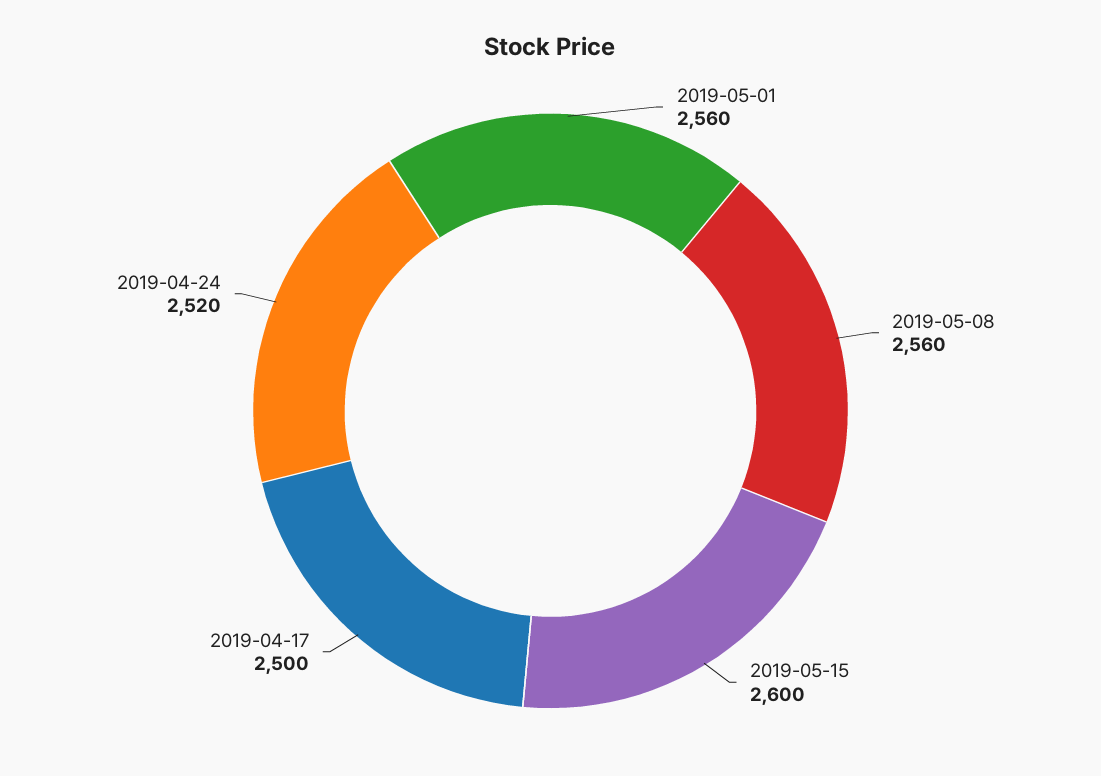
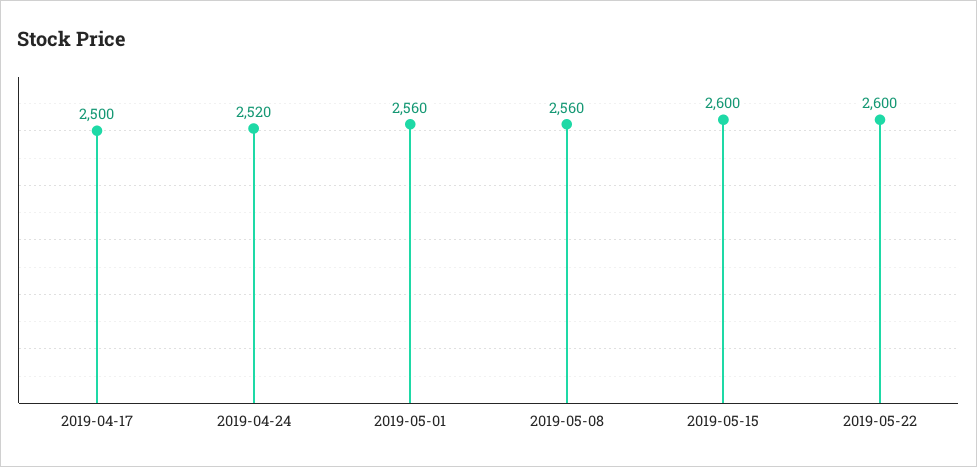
2019-05-22: none -> 2600

